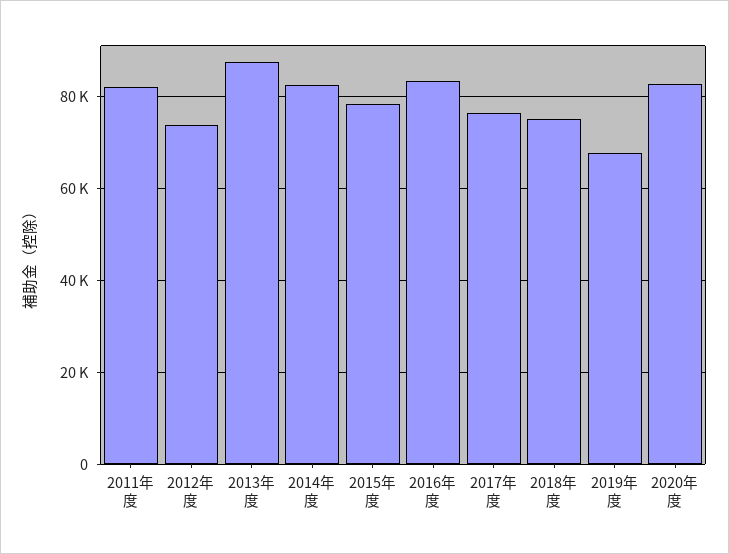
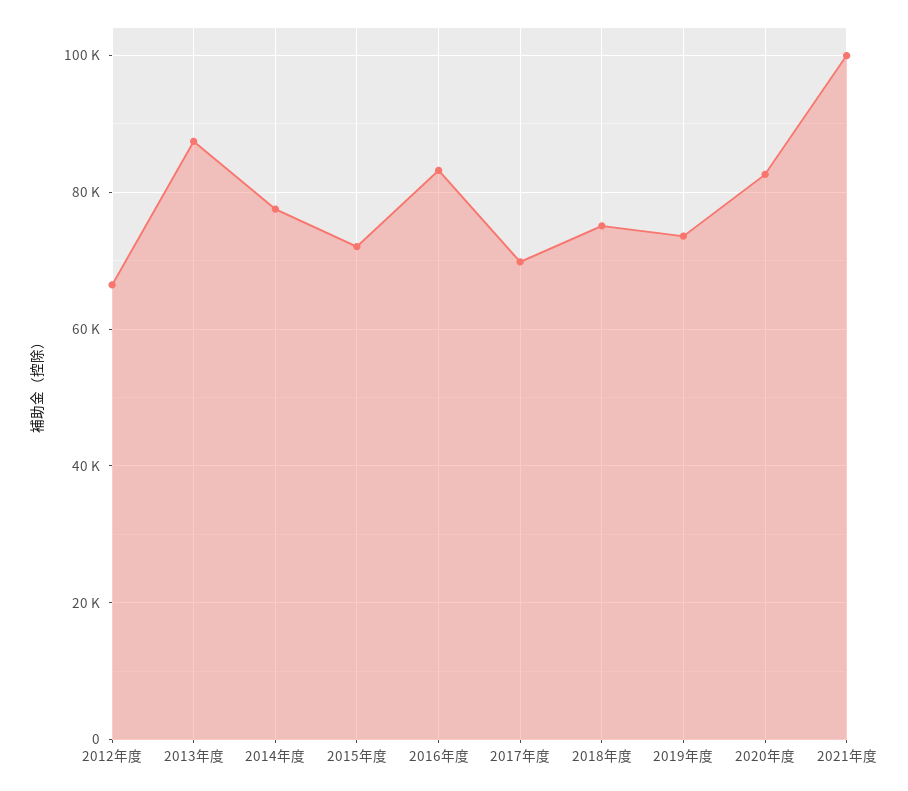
2011年度: 82000 -> none
2012年度: 74000 -> 66000
2014年度: 82000 -> 78000
2015年度: 78000 -> 72000
2017年度: 76000 -> 70000
2019年度: 68000 -> 74000
2021年度: none -> 100000

